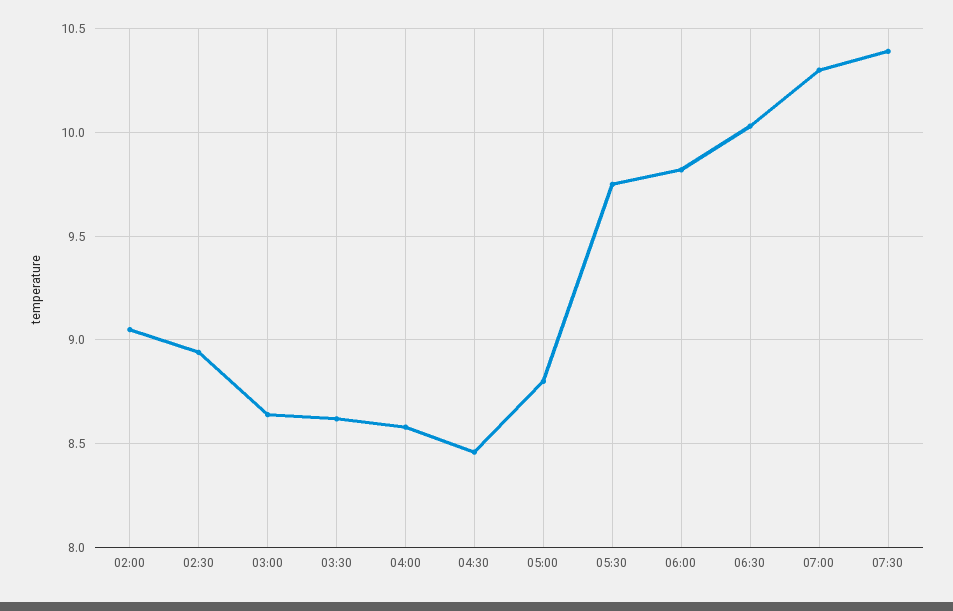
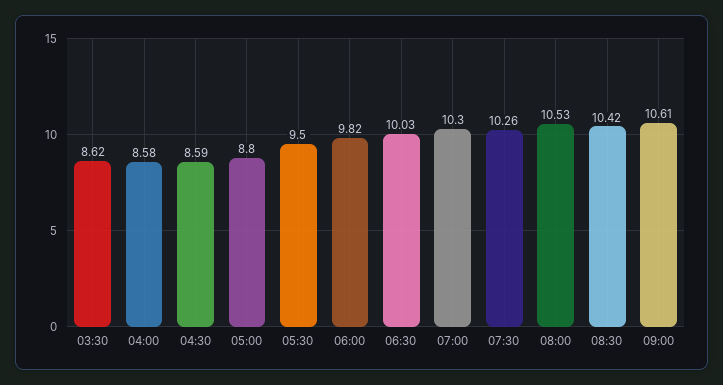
02:00: 9.05 -> none
02:30: 8.95 -> none
03:00: 8.65 -> none
04:30: 8.45 -> 8.59
05:30: 9.75 -> 9.5
07:30: 10.4 -> 10.26
08:00: none -> 10.53
08:30: none -> 10.42
09:00: none -> 10.61

